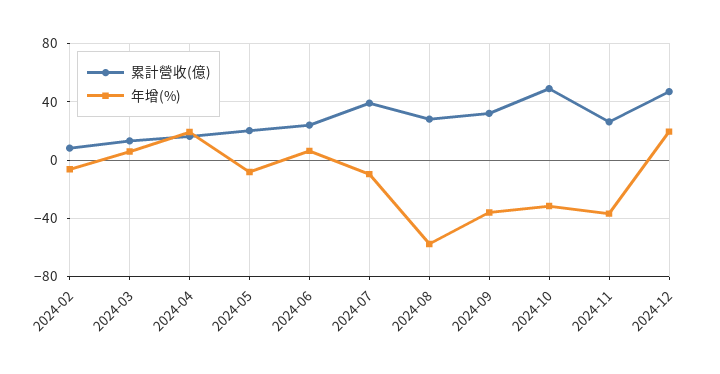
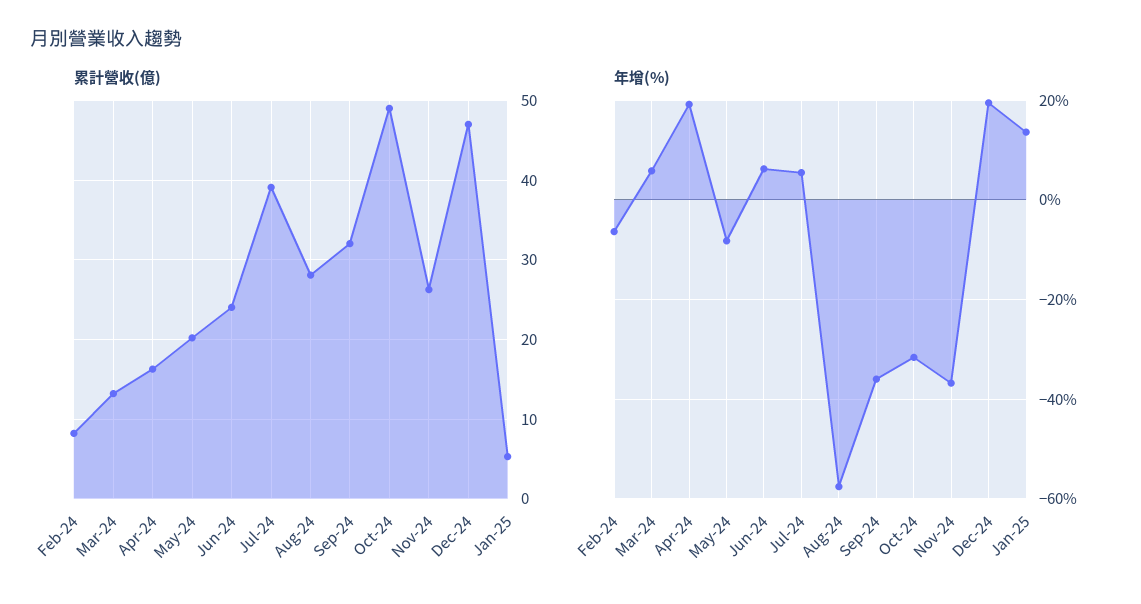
年增(%), 2024-07: -10 -> 6
累計營收(億), Jan-25: none -> 5
年增(%), Jan-25: none -> 14

